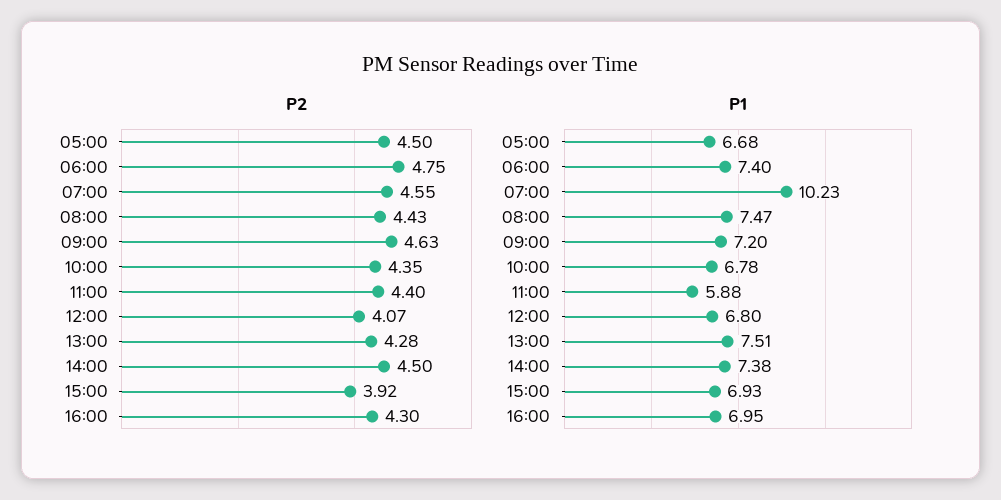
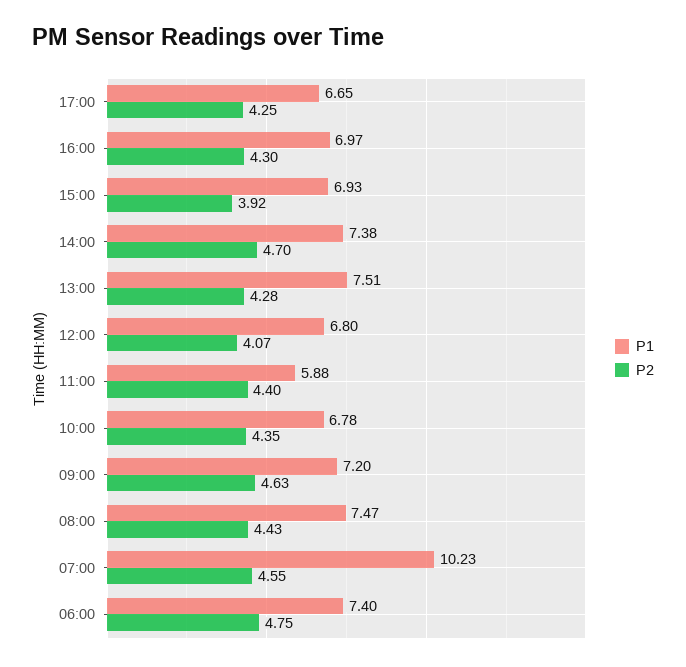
P2, 05:00: 4.5 -> none
P2, 14:00: 4.5 -> 4.7
P1, 05:00: 6.68 -> none
P1, 16:00: 6.95 -> 6.97
P1, 17:00: none -> 6.65
P2, 17:00: none -> 4.25

